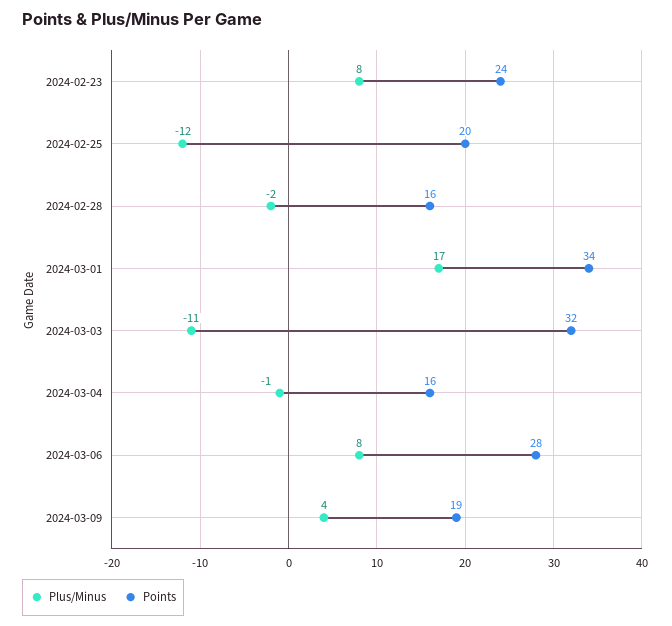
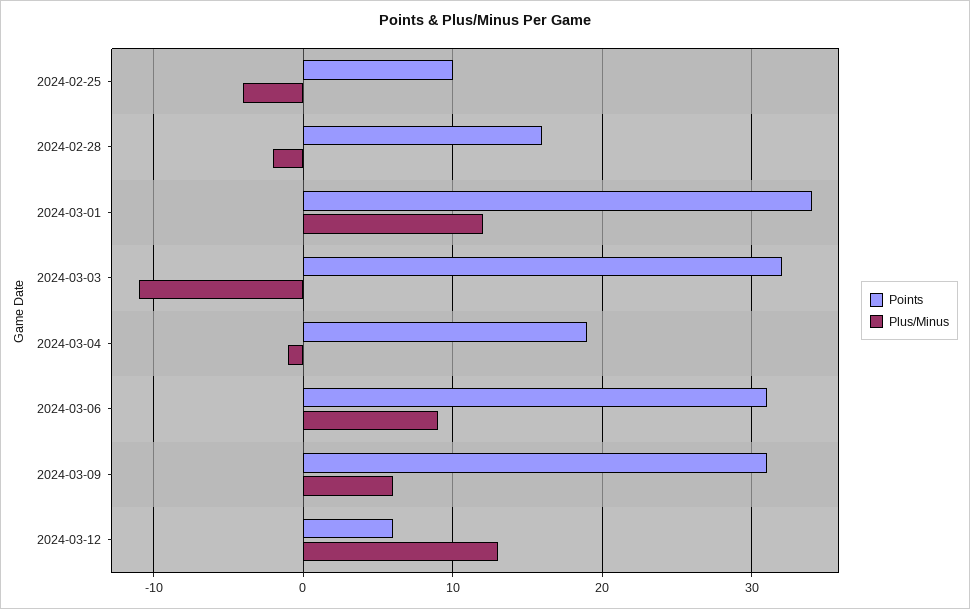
Plus/Minus, 2024-02-23: 8 -> none
Points, 2024-02-23: 24 -> none
Plus/Minus, 2024-02-25: -12 -> -4
Points, 2024-02-25: 20 -> 10
Plus/Minus, 2024-03-01: 17 -> 12
Points, 2024-03-04: 16 -> 19
Plus/Minus, 2024-03-06: 8 -> 9
Points, 2024-03-06: 28 -> 31
Plus/Minus, 2024-03-09: 4 -> 6
Points, 2024-03-09: 19 -> 31
Points, 2024-03-12: none -> 6
Plus/Minus, 2024-03-12: none -> 13

